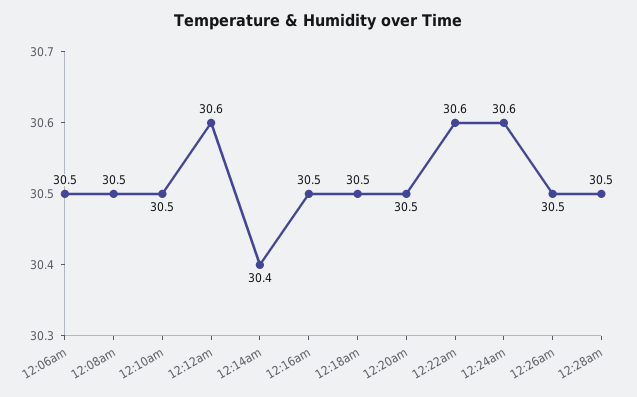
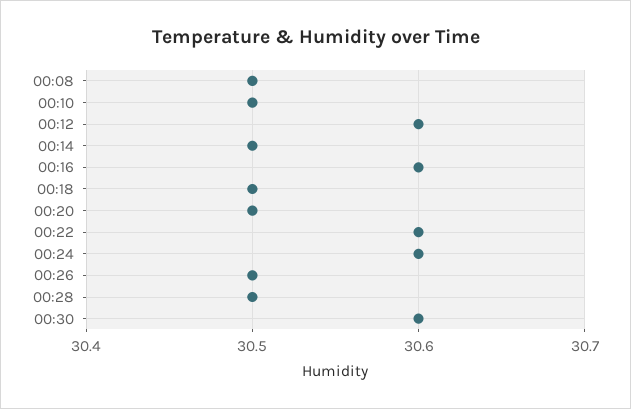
12:06am: 30.5 -> none
12:14am: 30.4 -> 30.5
12:16am: 30.5 -> 30.6
00:30: none -> 30.6

